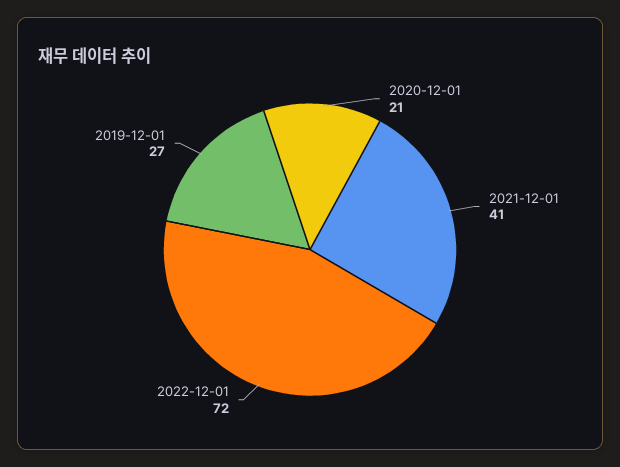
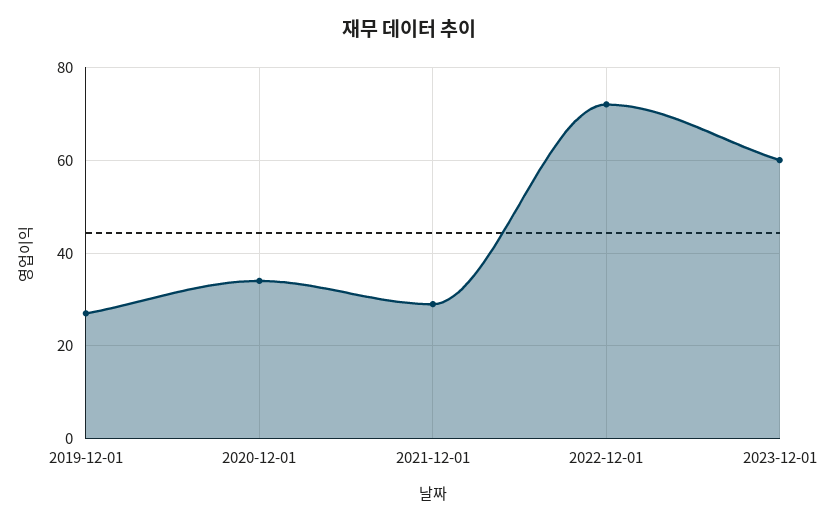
2020-12-01: 21 -> 35
2021-12-01: 41 -> 30
2023-12-01: none -> 60

